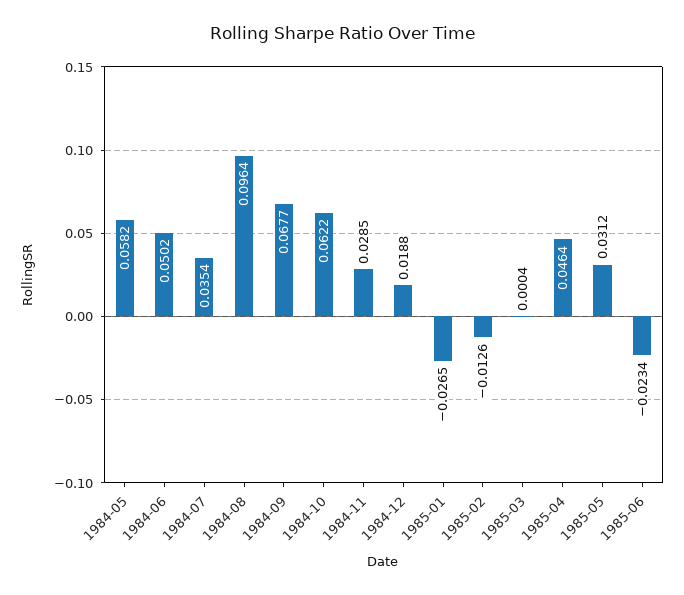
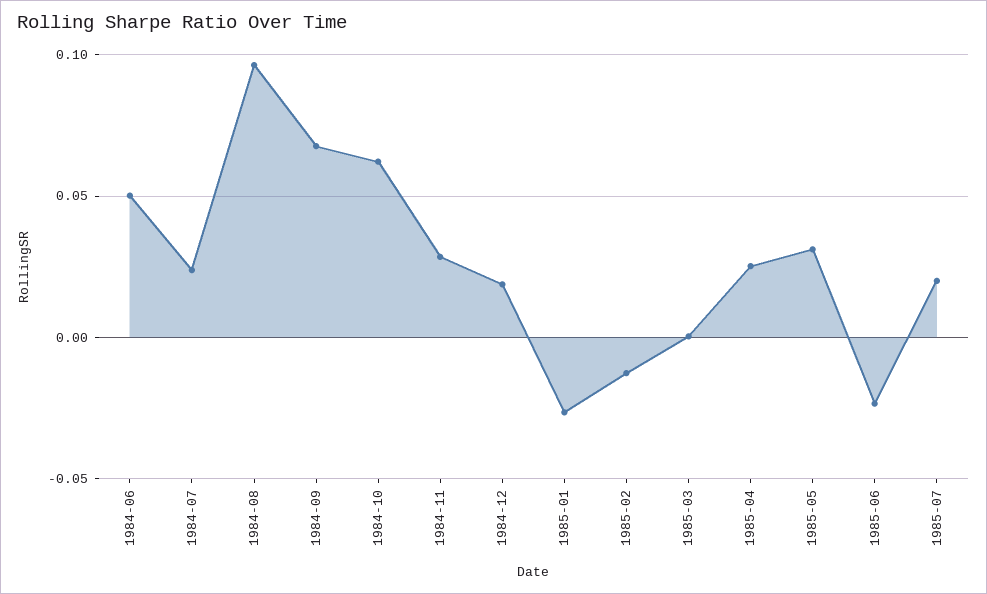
1984-05: 0.0582 -> none
1984-07: 0.0354 -> 0.025
1985-04: 0.0464 -> 0.025
1985-07: none -> 0.02

